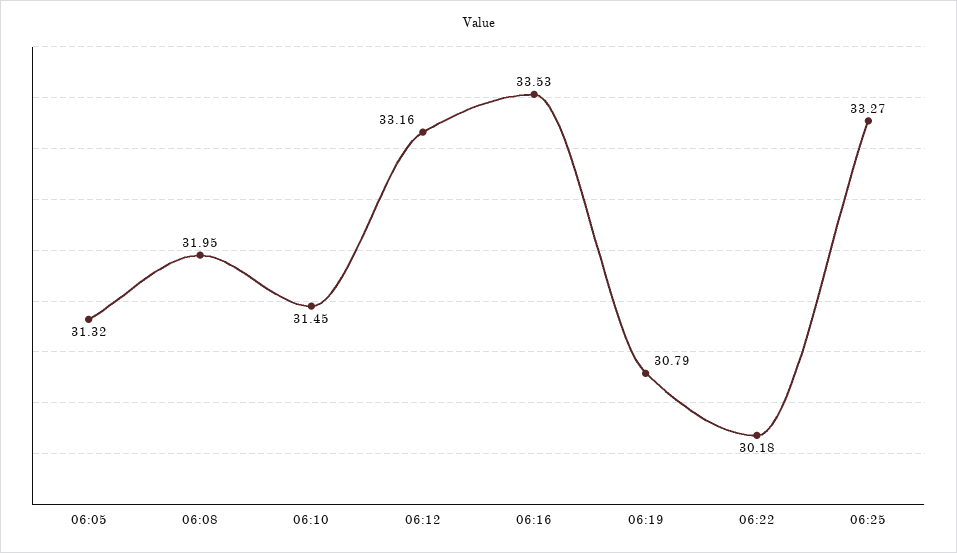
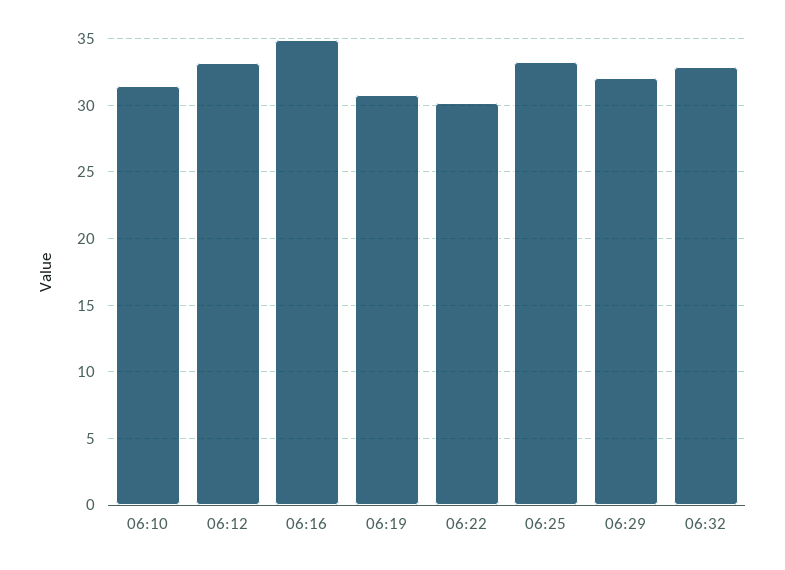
06:05: 31.32 -> none
06:08: 31.95 -> none
06:16: 33.53 -> 35
06:29: none -> 32
06:32: none -> 33

